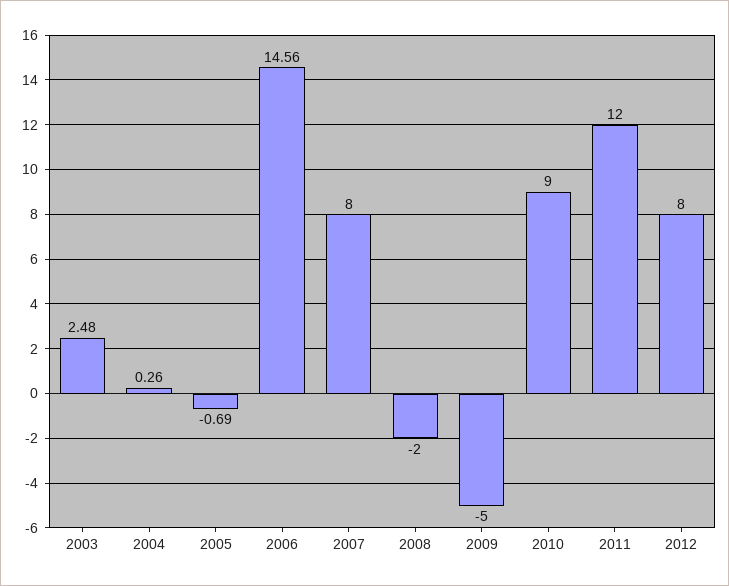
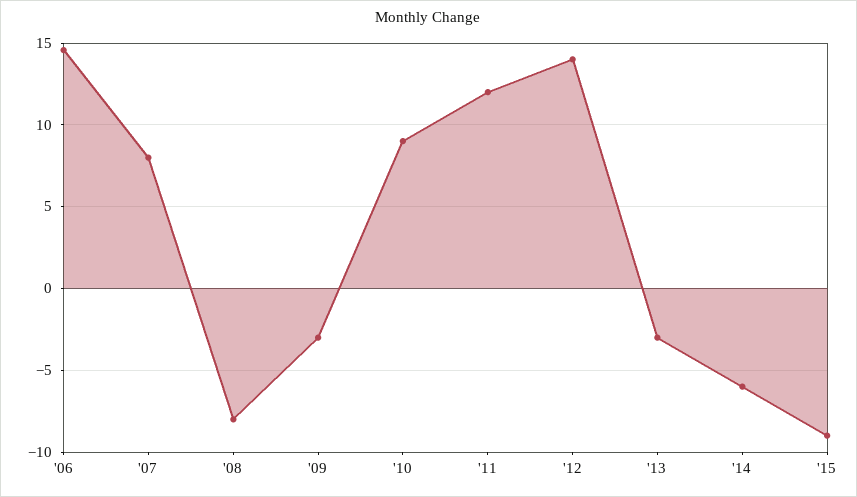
2003: 2.48 -> none
2004: 0.26 -> none
2005: -0.69 -> none
2008: -2 -> -8
2009: -5 -> -3
2012: 8 -> 14
'13: none -> -3
'14: none -> -6
'15: none -> -9

